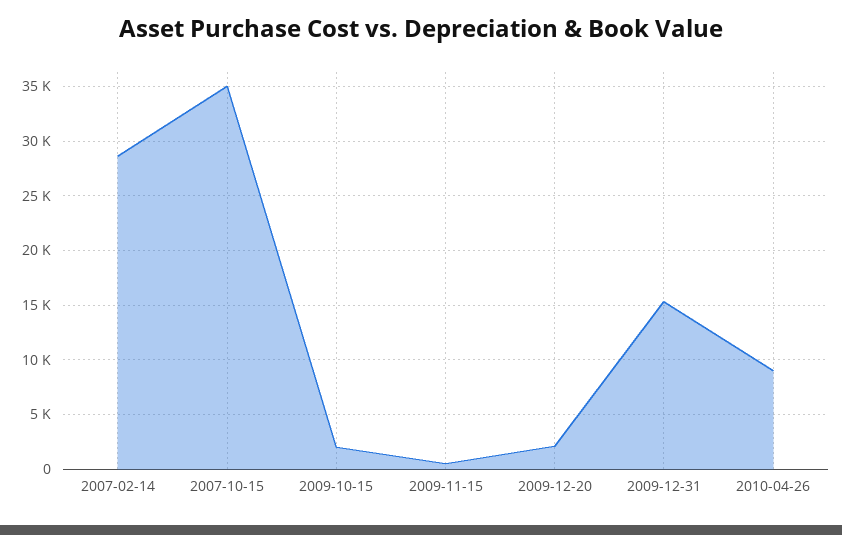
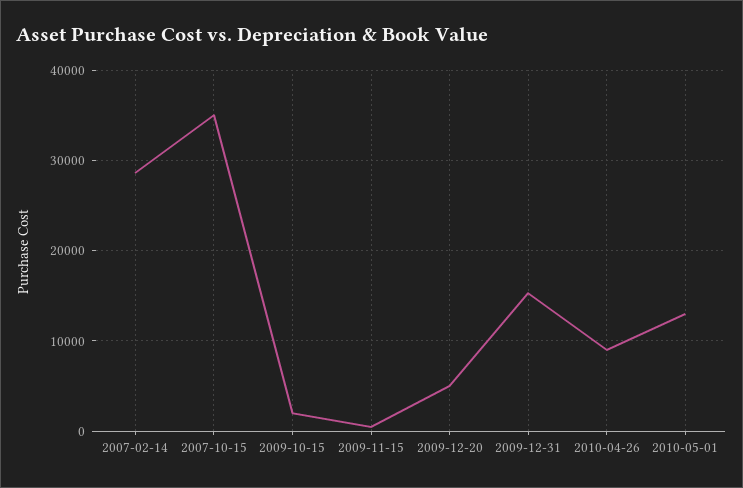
2009-12-20: 2000 -> 5000
2010-05-01: none -> 13000

